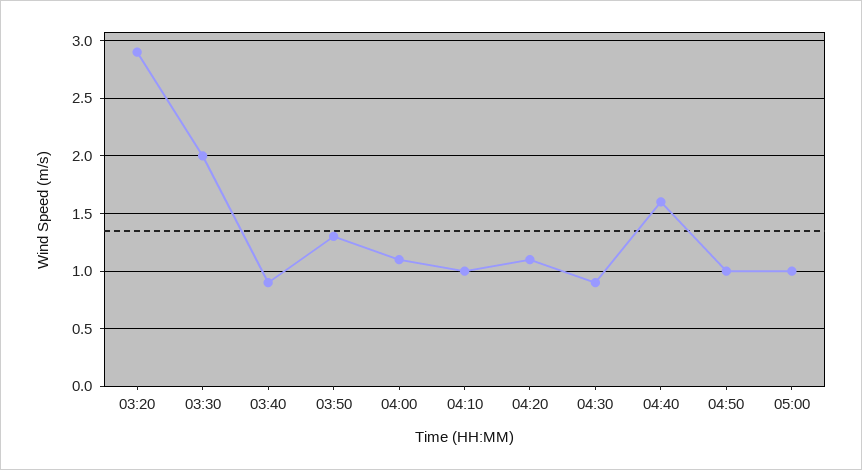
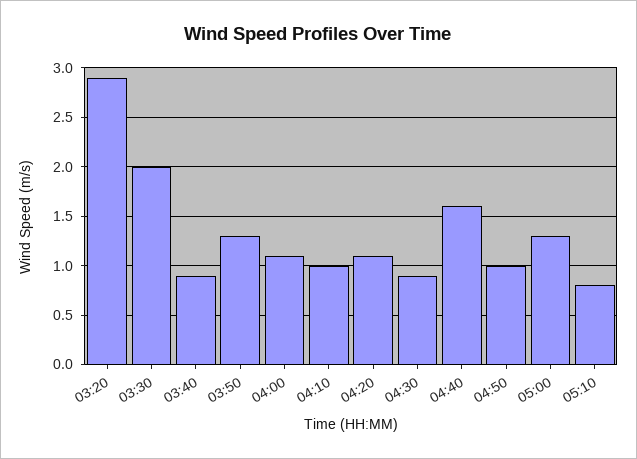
05:00: 1 -> 1.3
05:10: none -> 0.8

